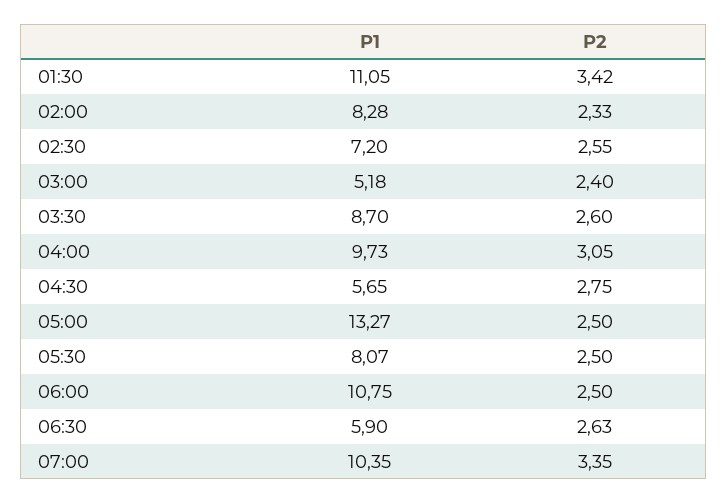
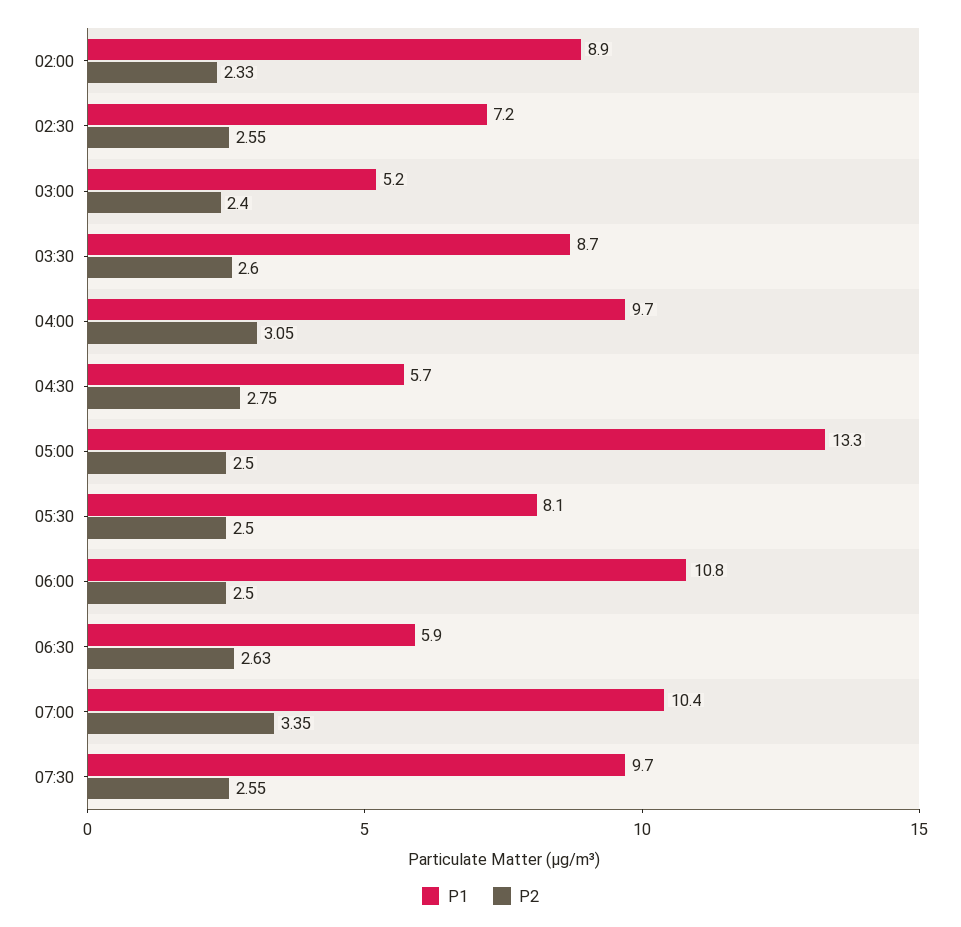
P1, 01:30: 11.05 -> none
P2, 01:30: 3.42 -> none
P1, 02:00: 8.28 -> 8.9
P1, 07:30: none -> 9.7
P2, 07:30: none -> 2.55

